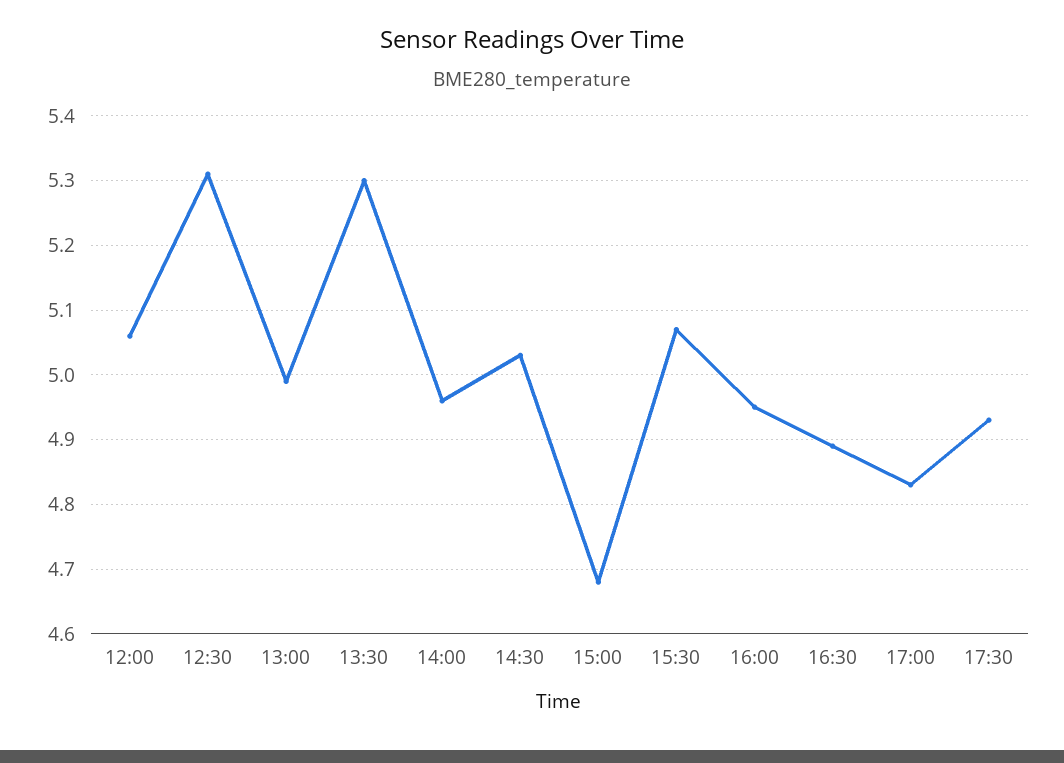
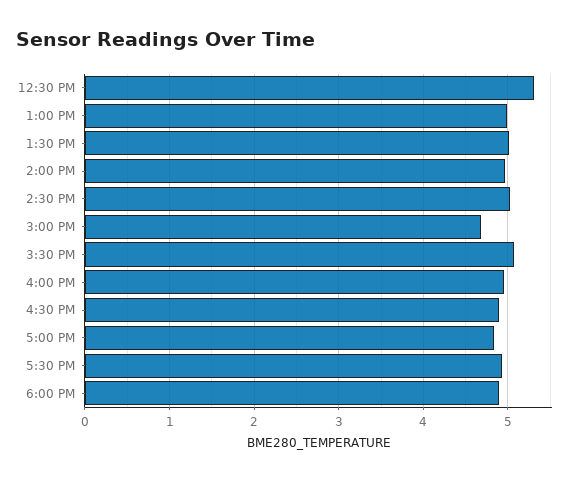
12:00: 5.06 -> none
13:30: 5.3 -> 5
6:00 PM: none -> 4.9

